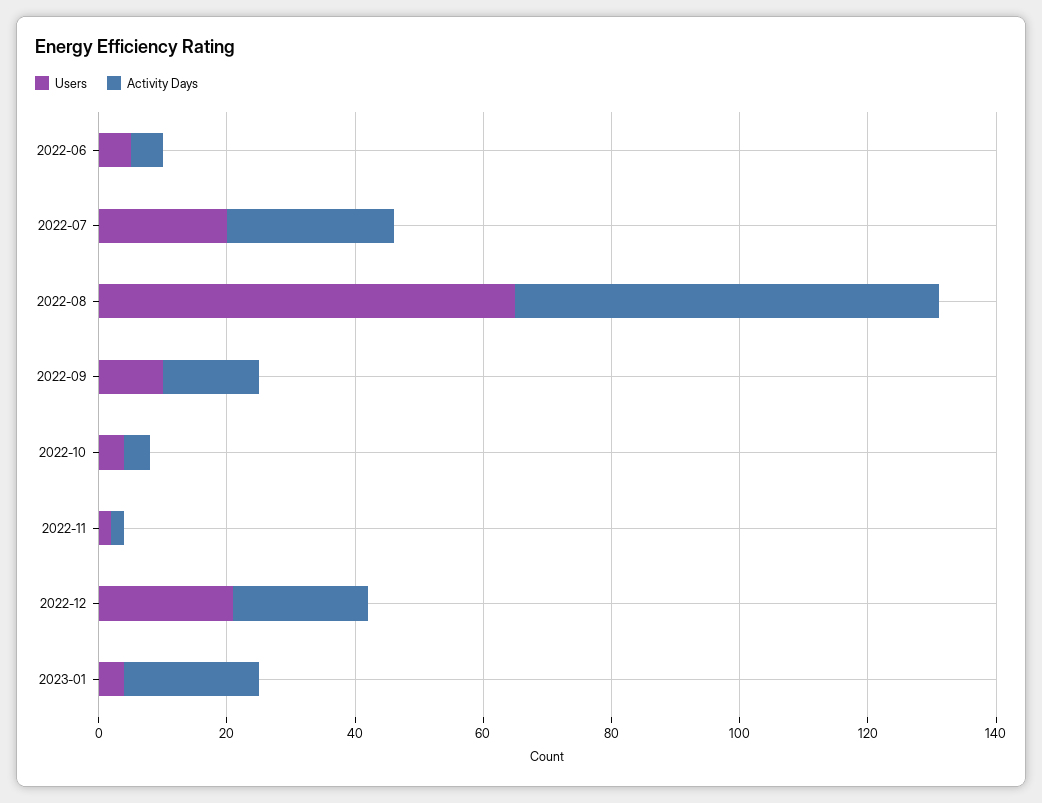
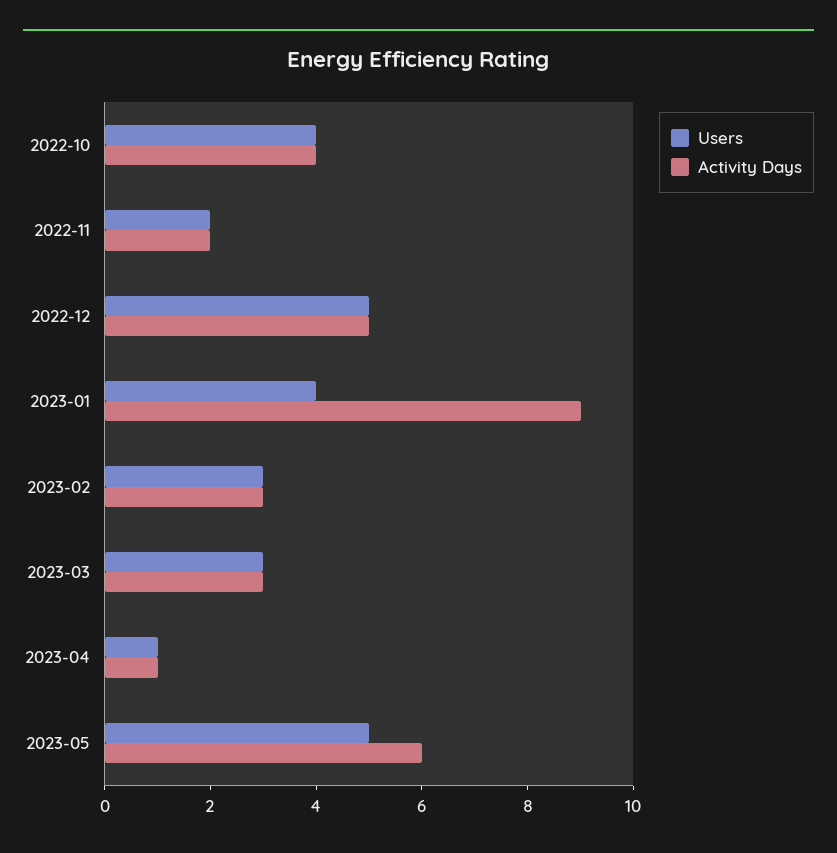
Users, 2022-06: 5 -> none
Activity Days, 2022-06: 5 -> none
Users, 2022-07: 20 -> none
Activity Days, 2022-07: 25 -> none
Users, 2022-08: 65 -> none
Activity Days, 2022-08: 65 -> none
Users, 2022-09: 10 -> none
Activity Days, 2022-09: 15 -> none
Users, 2022-12: 20 -> 5
Activity Days, 2022-12: 20 -> 5
Activity Days, 2023-01: 20 -> 9
Users, 2023-02: none -> 3
Activity Days, 2023-02: none -> 3
Users, 2023-03: none -> 3
Activity Days, 2023-03: none -> 3
Users, 2023-04: none -> 1
Activity Days, 2023-04: none -> 1
Users, 2023-05: none -> 5
Activity Days, 2023-05: none -> 6

